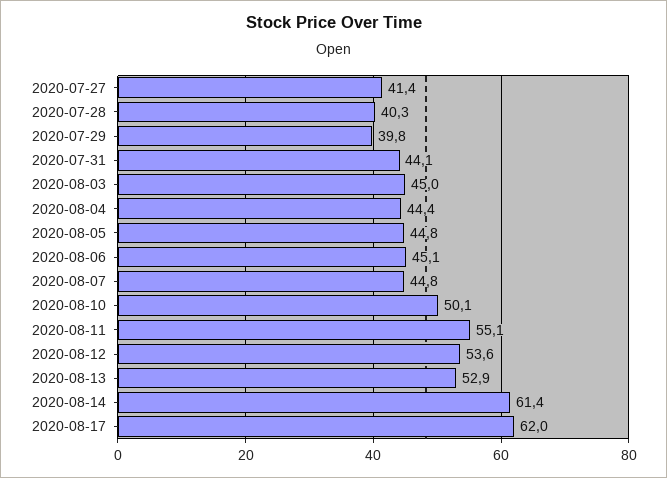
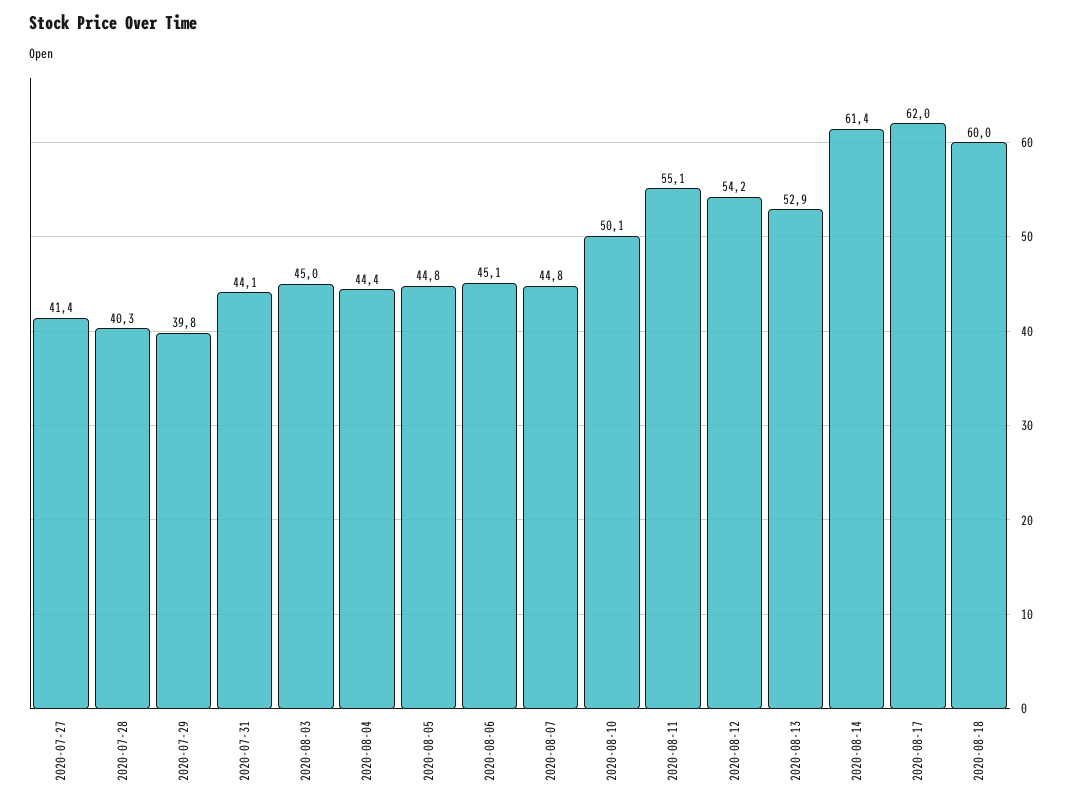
2020-08-12: 53.6 -> 54.2
2020-08-18: none -> 60

